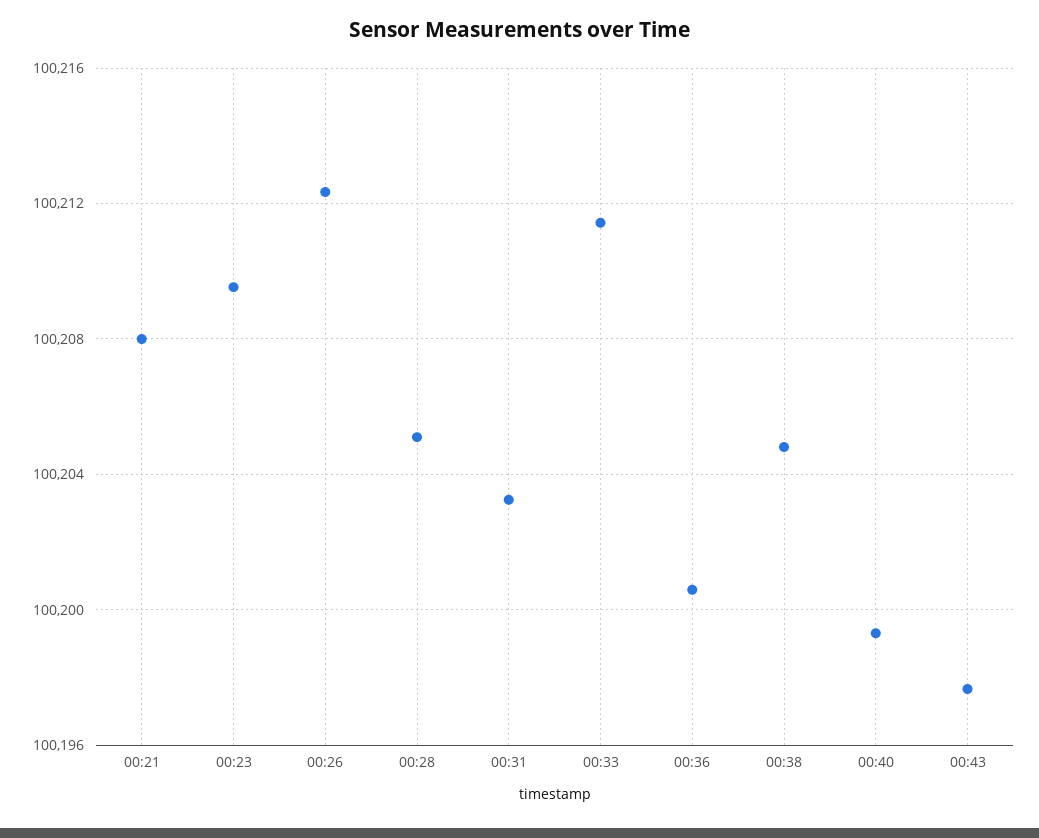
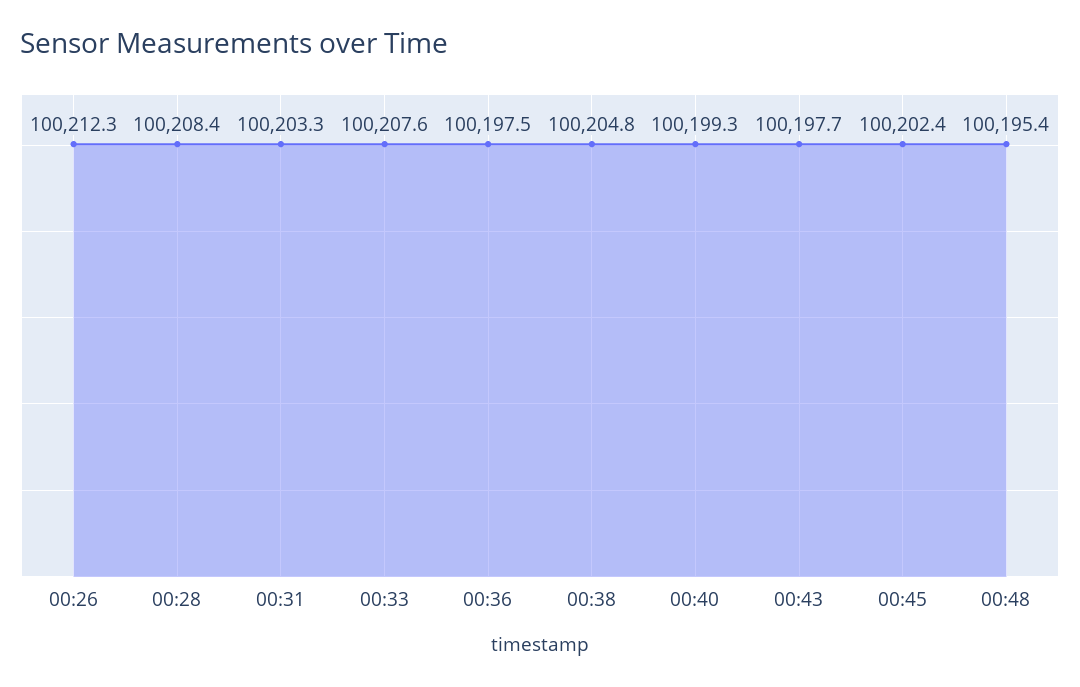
00:21: 100208 -> none
00:23: 100209.5 -> none
00:28: 100205 -> 100208.4
00:33: 100211.5 -> 100207.6
00:36: 100200.5 -> 100197.5
00:45: none -> 100202.4
00:48: none -> 100195.4

